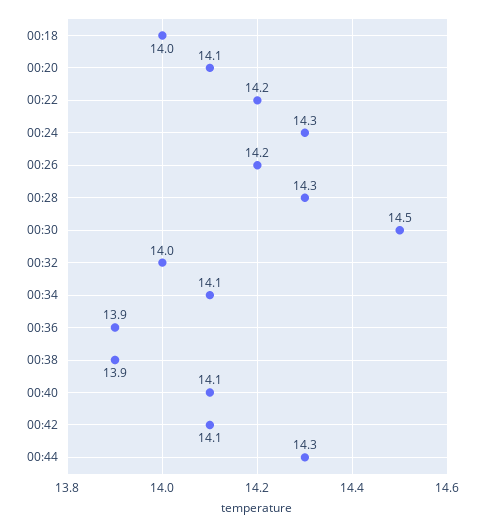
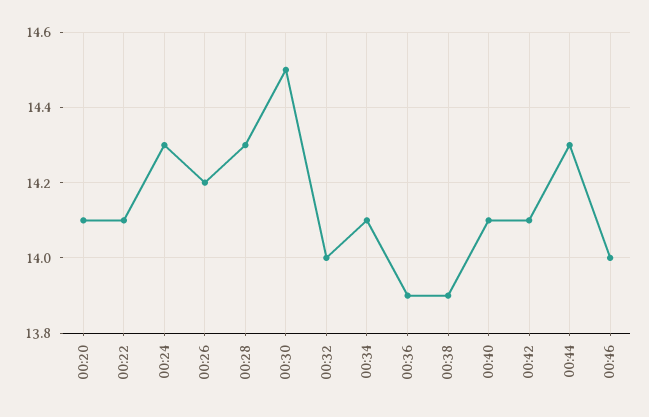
00:18: 14 -> none
00:22: 14.2 -> 14.1
00:46: none -> 14

